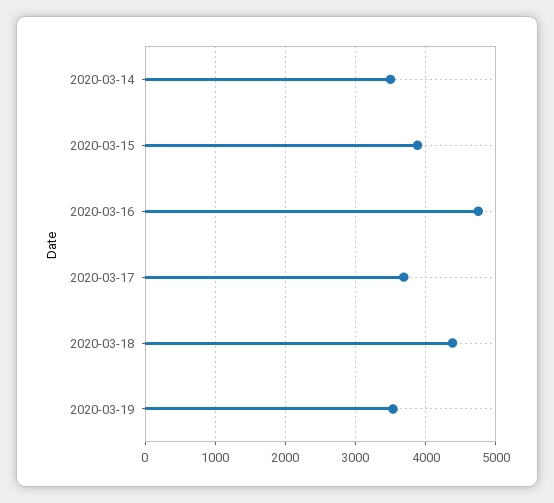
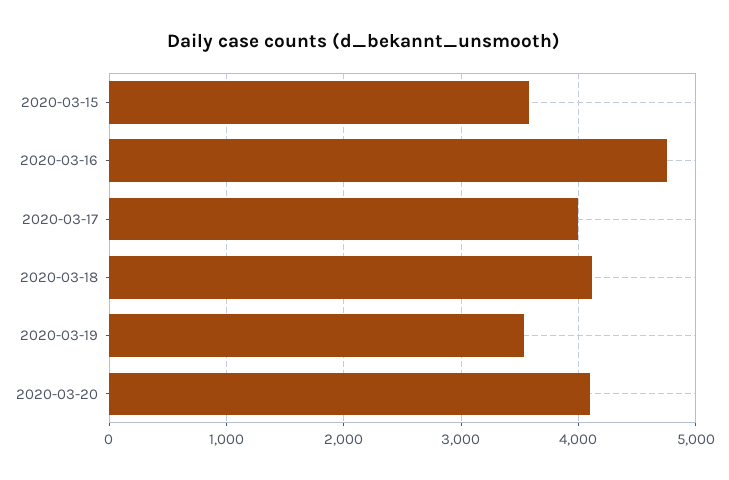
2020-03-14: 3500 -> none
2020-03-15: 3900 -> 3600
2020-03-17: 3700 -> 4000
2020-03-18: 4400 -> 4100
2020-03-20: none -> 4100

